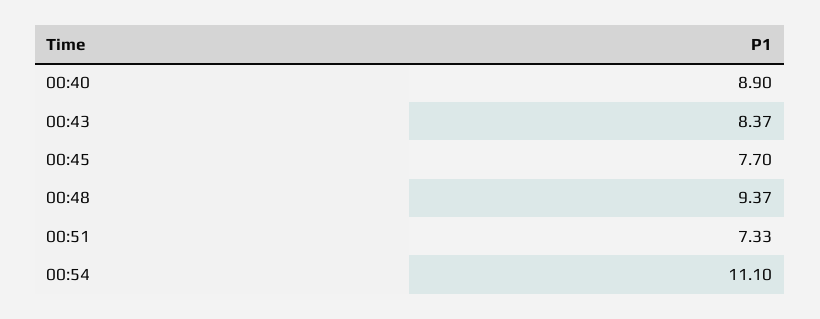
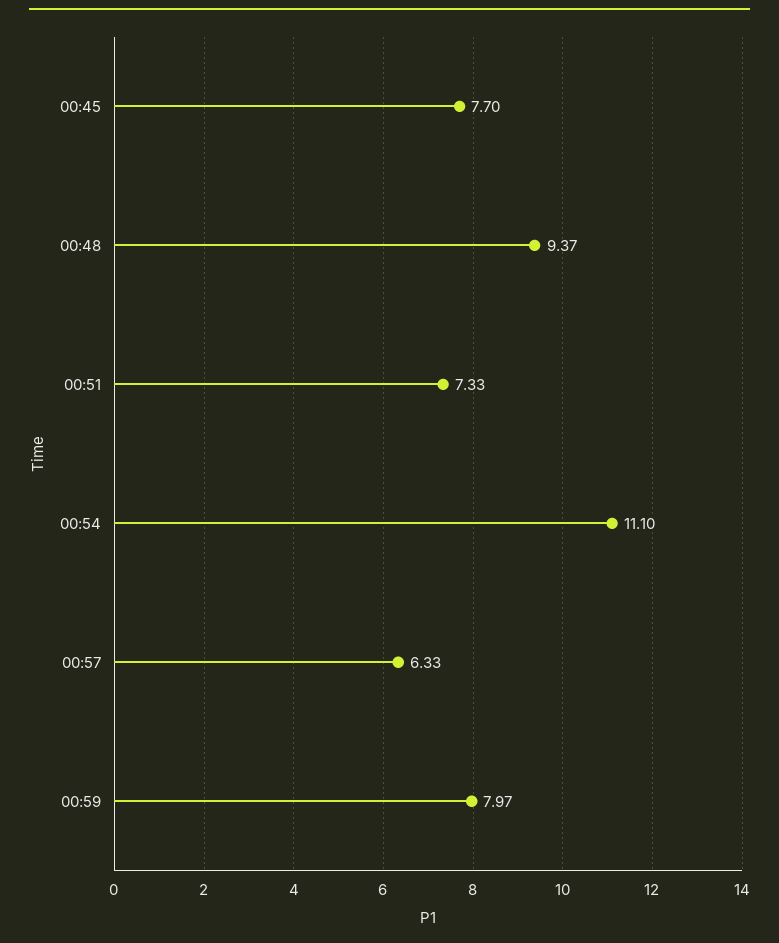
00:40: 8.9 -> none
00:43: 8.37 -> none
00:57: none -> 6.33
00:59: none -> 7.97

